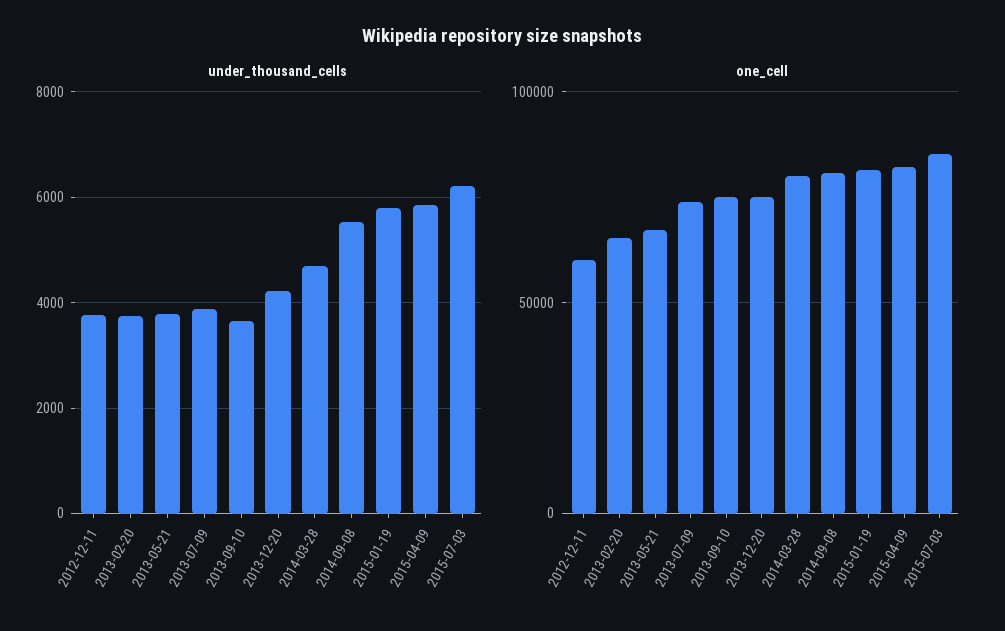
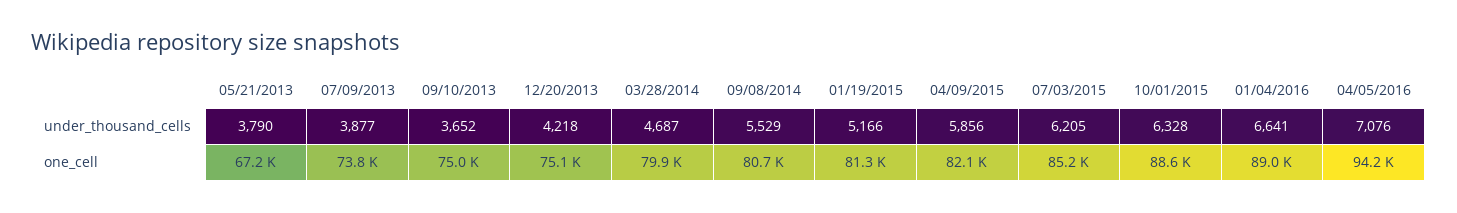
under_thousand_cells, 2012-12-11: 3800 -> none
under_thousand_cells, 2013-02-20: 3800 -> none
under_thousand_cells, 2015-01-19: 5800 -> 5166
one_cell, 2012-12-11: 60000 -> none
one_cell, 2013-02-20: 65000 -> none
under_thousand_cells, 10/01/2015: none -> 6328
under_thousand_cells, 01/04/2016: none -> 6641
under_thousand_cells, 04/05/2016: none -> 7076
one_cell, 10/01/2015: none -> 88600
one_cell, 01/04/2016: none -> 89000
one_cell, 04/05/2016: none -> 94200

